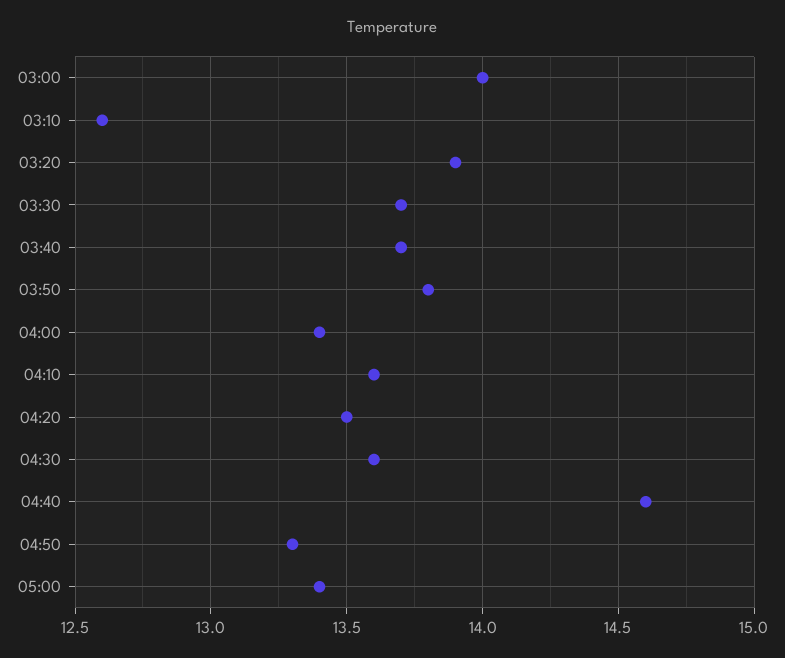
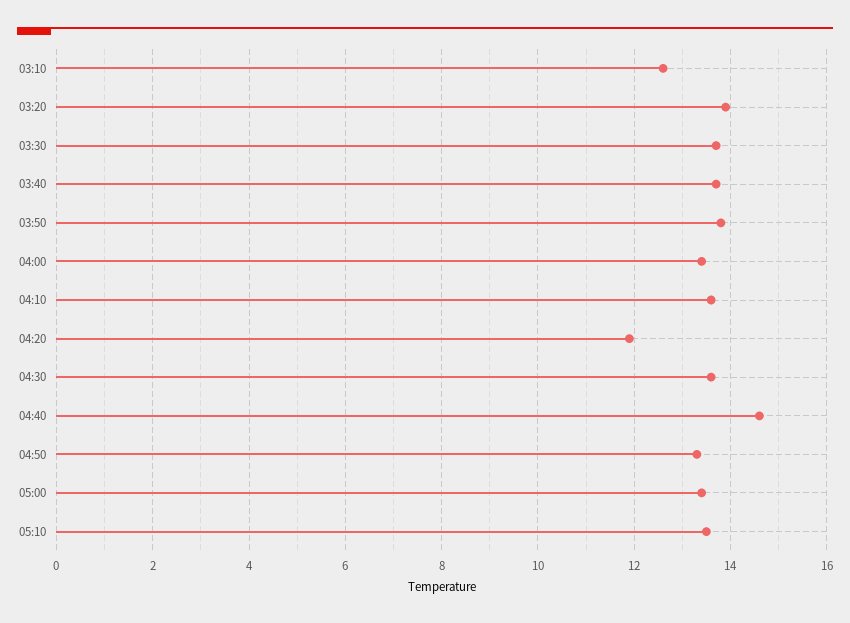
03:00: 14 -> none
04:20: 13.5 -> 12
05:10: none -> 13.5

